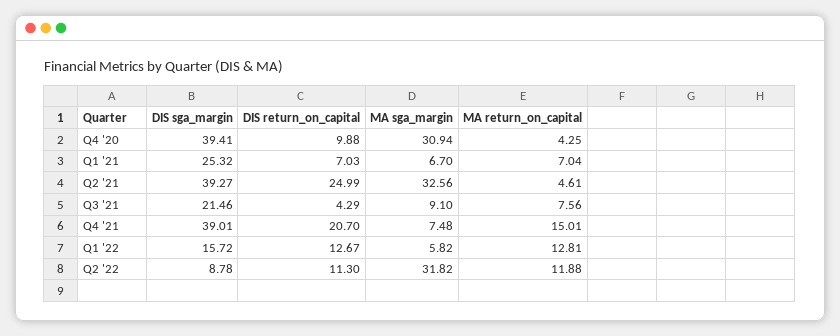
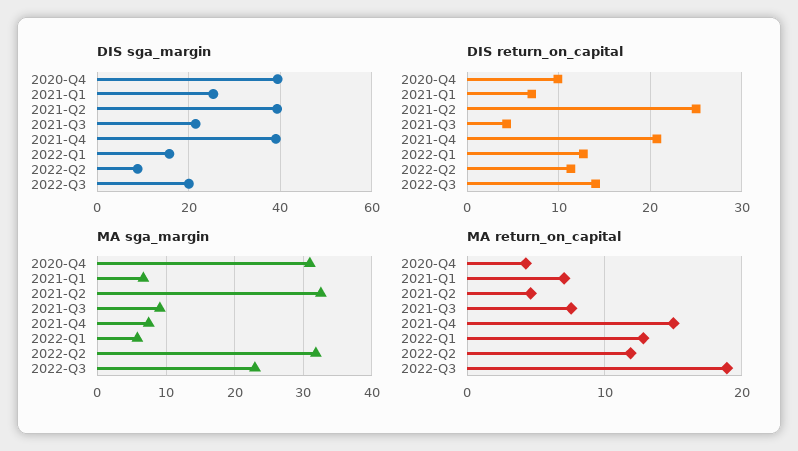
DIS sga_margin, 2022-Q3: none -> 20
DIS return_on_capital, 2022-Q3: none -> 14
MA sga_margin, 2022-Q3: none -> 23
MA return_on_capital, 2022-Q3: none -> 19

